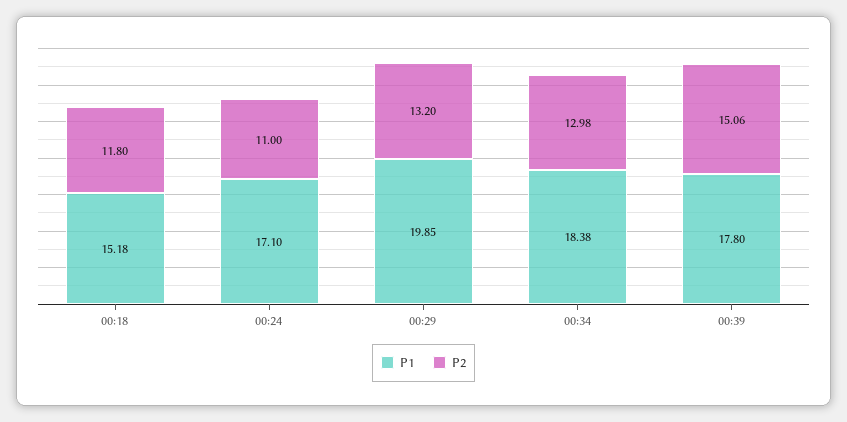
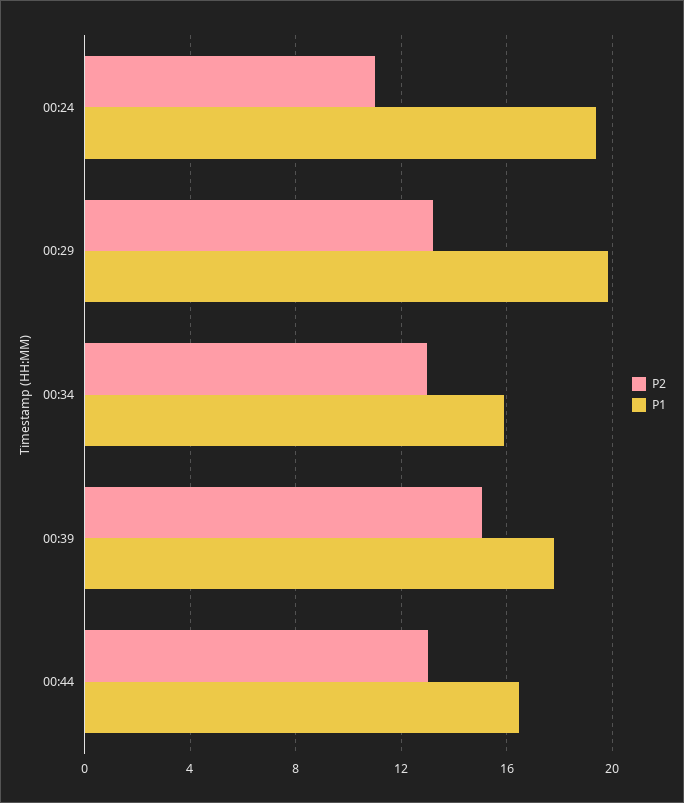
P1, 00:18: 15.18 -> none
P2, 00:18: 11.8 -> none
P1, 00:24: 17.1 -> 19.5
P1, 00:34: 18.38 -> 16
P2, 00:44: none -> 13
P1, 00:44: none -> 16.5

